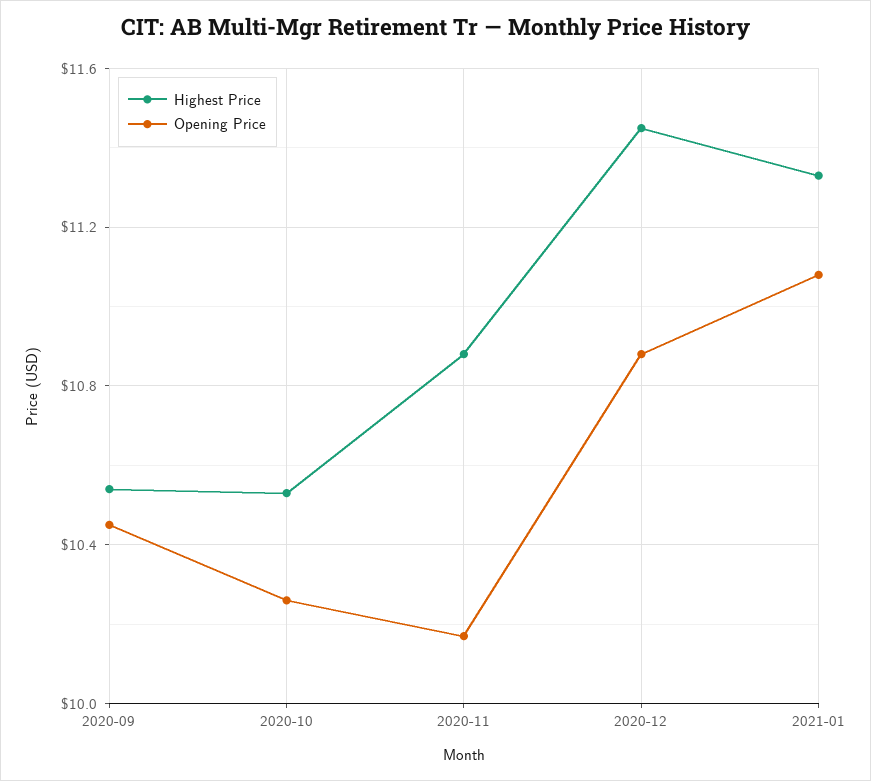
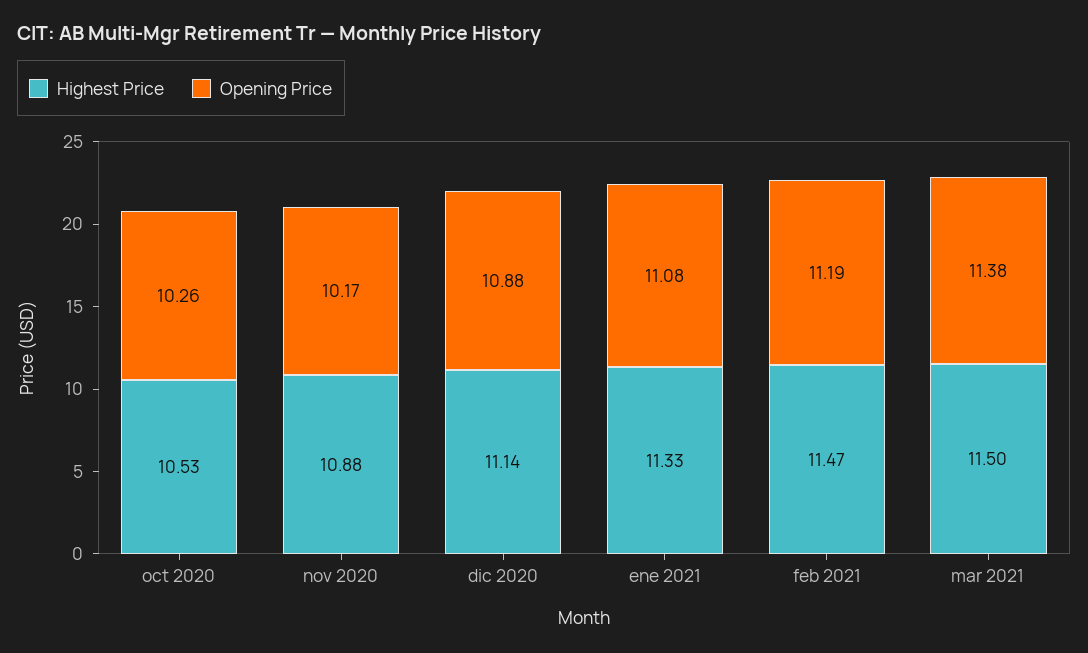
Highest Price, 2020-09: 10.55 -> none
Opening Price, 2020-09: 10.45 -> none
Highest Price, 2020-12: 11.45 -> 11.14
Highest Price, feb 2021: none -> 11.47
Opening Price, feb 2021: none -> 11.19
Highest Price, mar 2021: none -> 11.5
Opening Price, mar 2021: none -> 11.38

